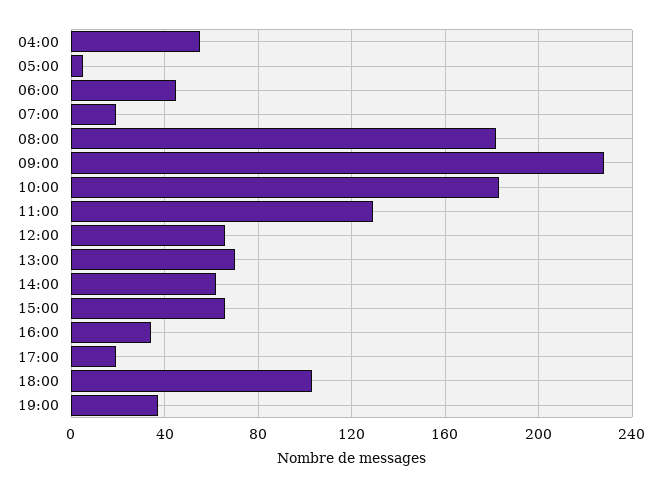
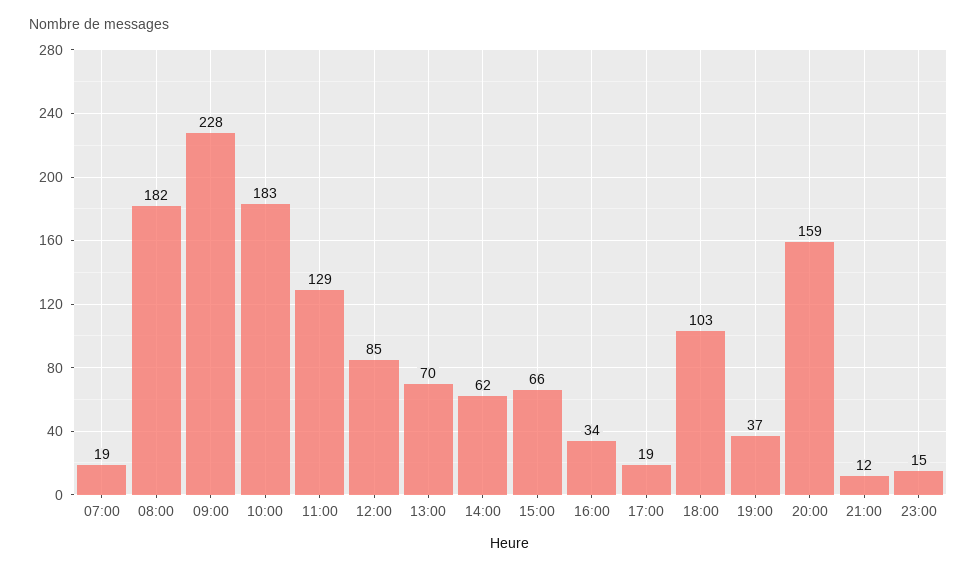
04:00: 55 -> none
05:00: 5 -> none
06:00: 45 -> none
12:00: 65 -> 85
20:00: none -> 159
21:00: none -> 12
23:00: none -> 15

